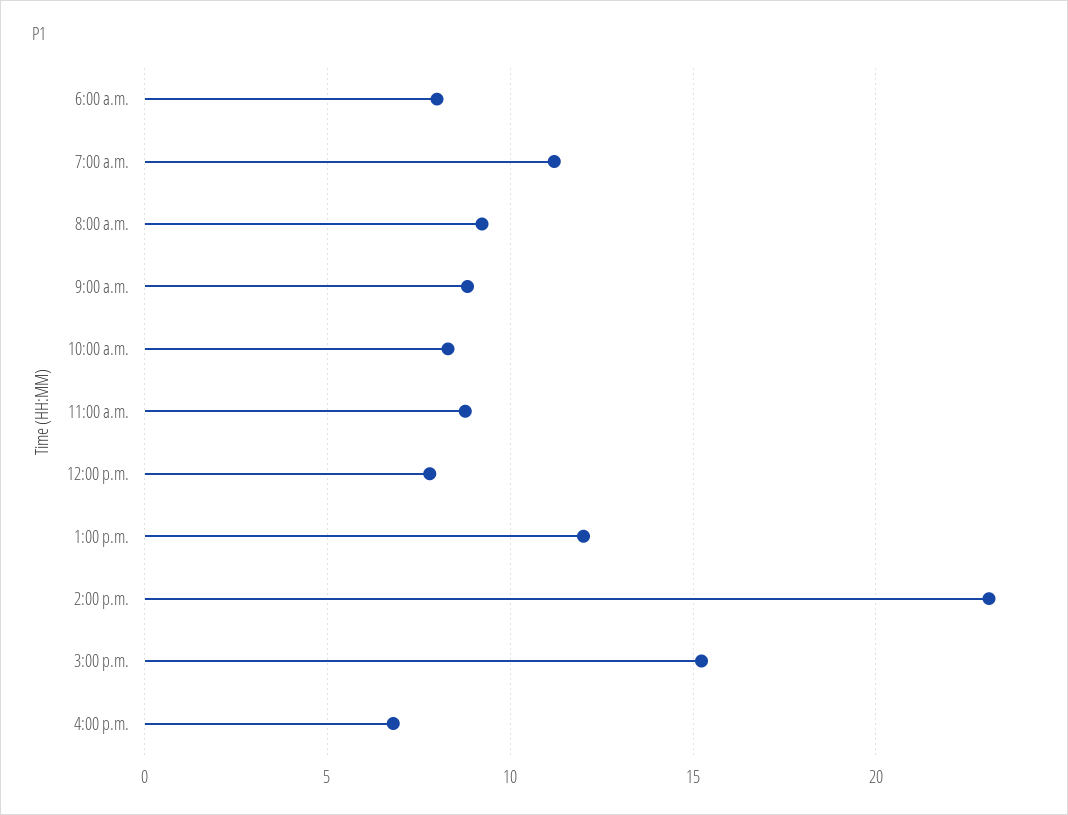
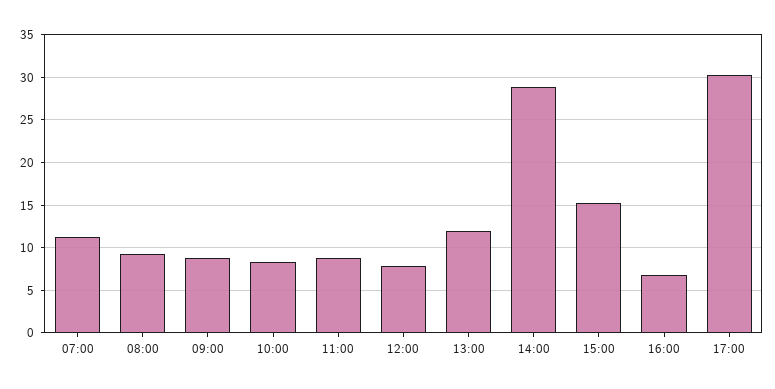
6:00 a.m.: 8 -> none
2:00 p.m.: 23 -> 29
17:00: none -> 30

